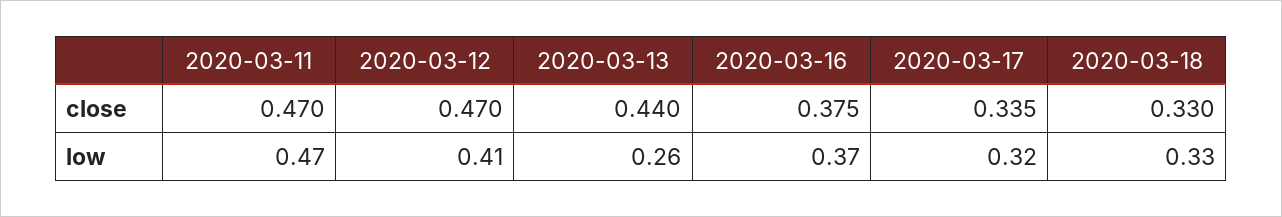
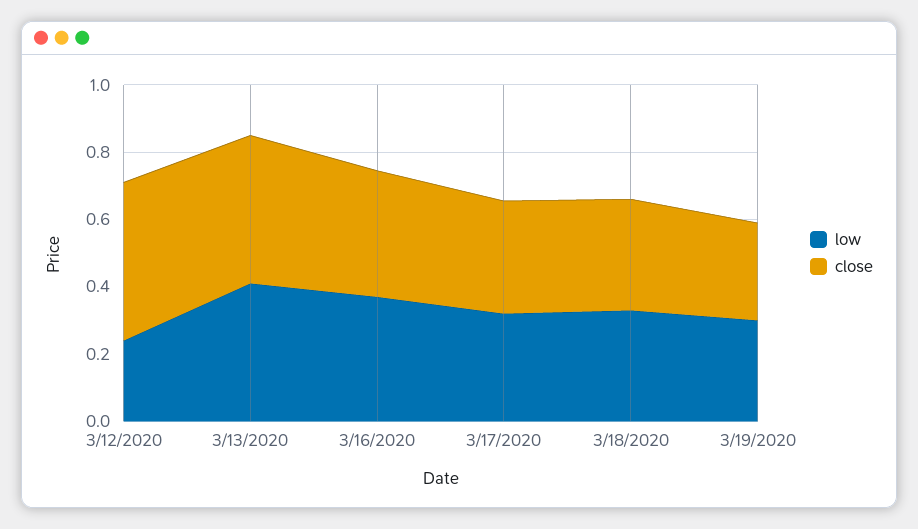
close, 2020-03-11: 0.47 -> none
low, 2020-03-11: 0.47 -> none
low, 2020-03-12: 0.41 -> 0.25
low, 2020-03-13: 0.26 -> 0.4
low, 3/19/2020: none -> 0.3
close, 3/19/2020: none -> 0.3

